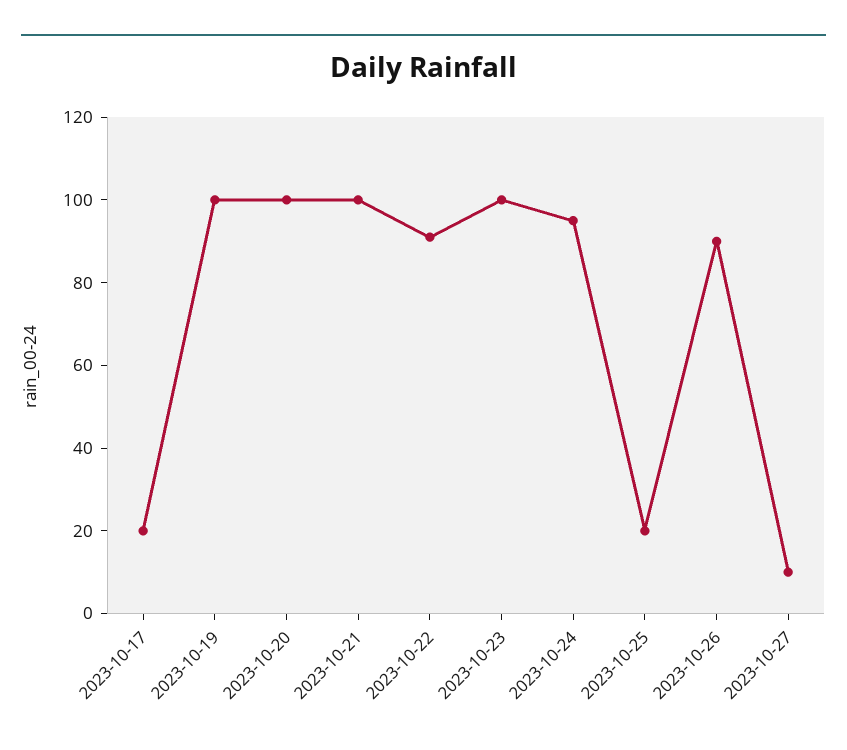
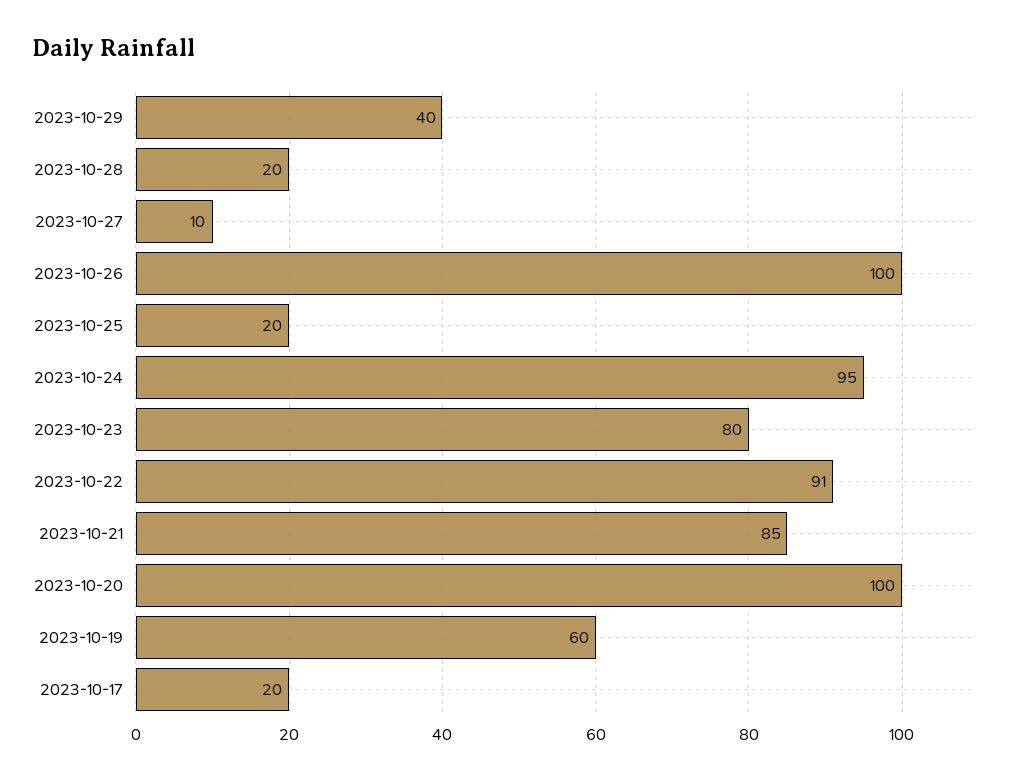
2023-10-19: 100 -> 60
2023-10-21: 100 -> 85
2023-10-23: 100 -> 80
2023-10-26: 90 -> 100
2023-10-29: none -> 40
2023-10-28: none -> 20

